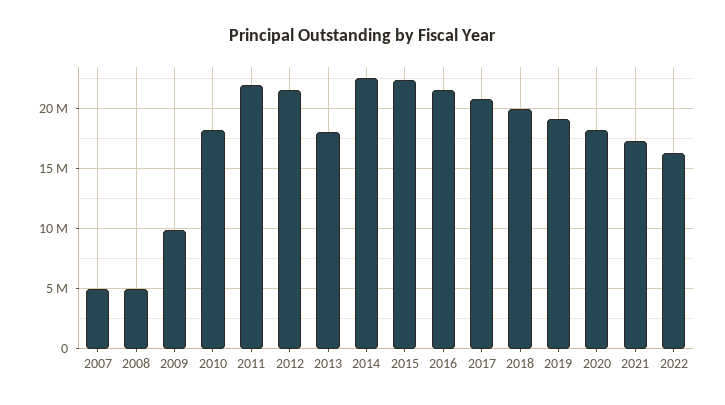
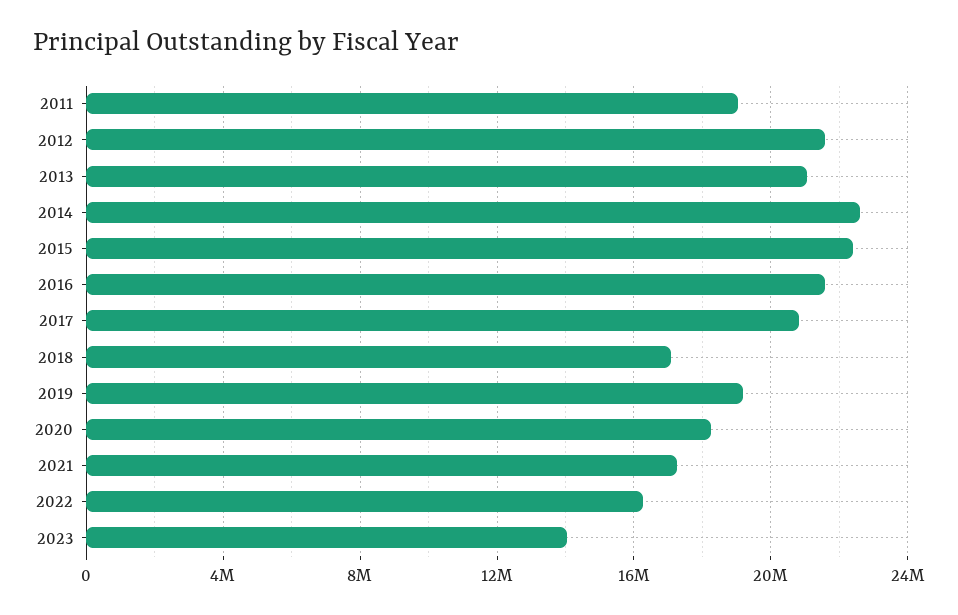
2007: 5000000 -> none
2008: 5000000 -> none
2009: 10000000 -> none
2010: 18000000 -> none
2011: 22000000 -> 19000000
2013: 18000000 -> 21000000
2018: 20000000 -> 17000000
2023: none -> 14000000

